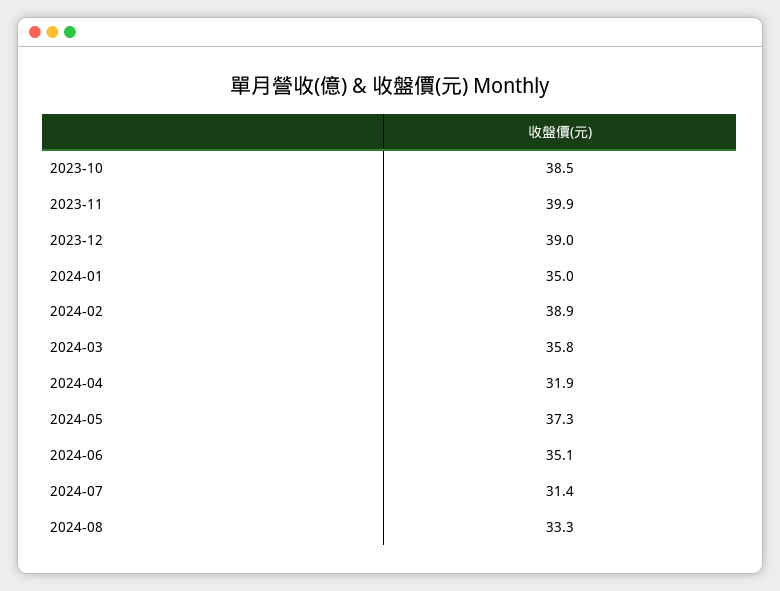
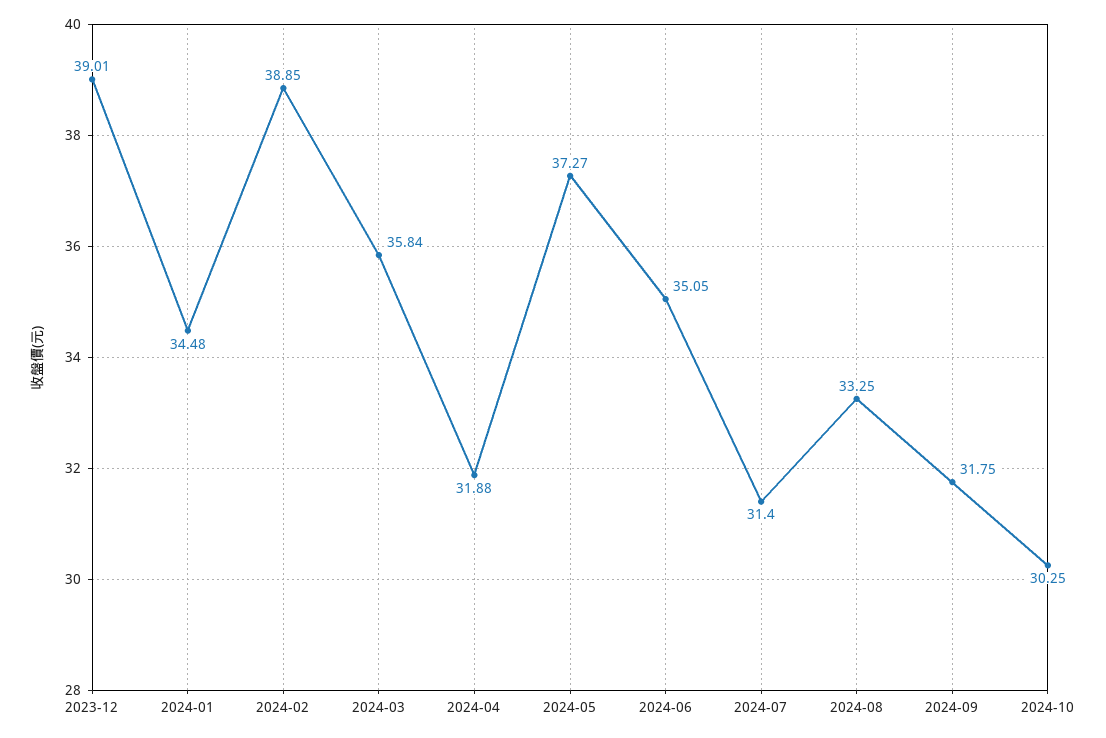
2023-10: 38.5 -> none
2023-11: 39.9 -> none
2024-01: 35 -> 34.48
2024-09: none -> 31.75
2024-10: none -> 30.25

